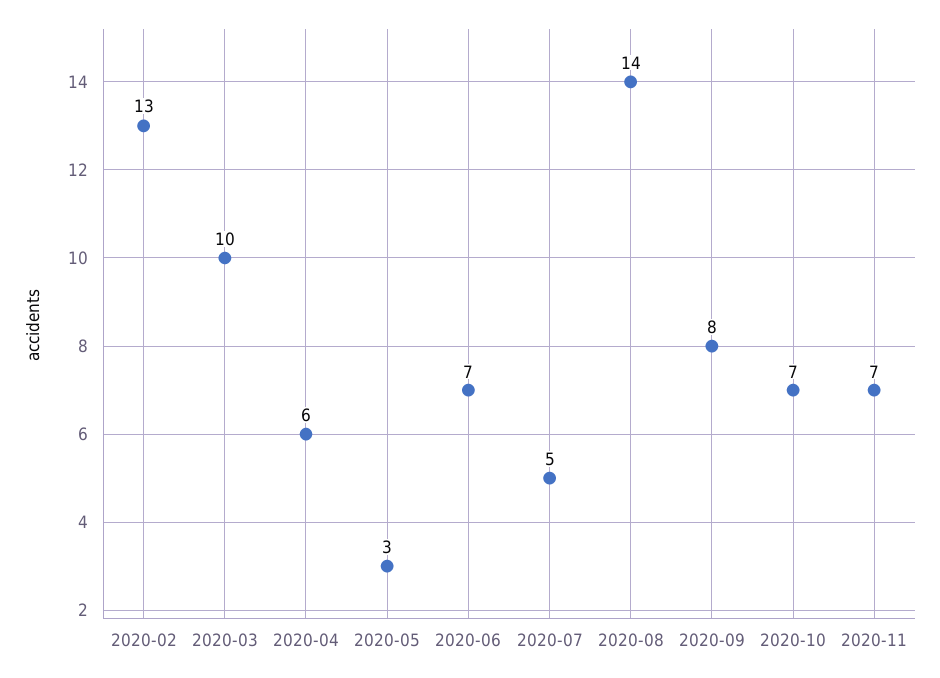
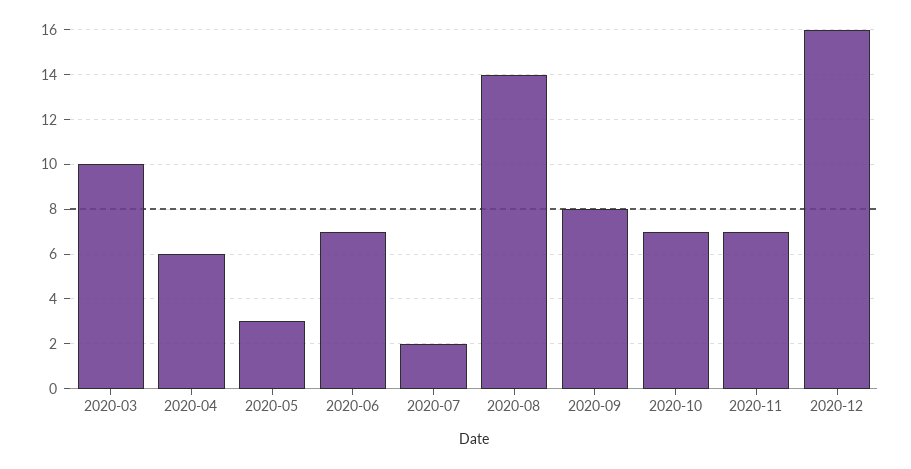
2020-02: 13 -> none
2020-07: 5 -> 2
2020-12: none -> 16

